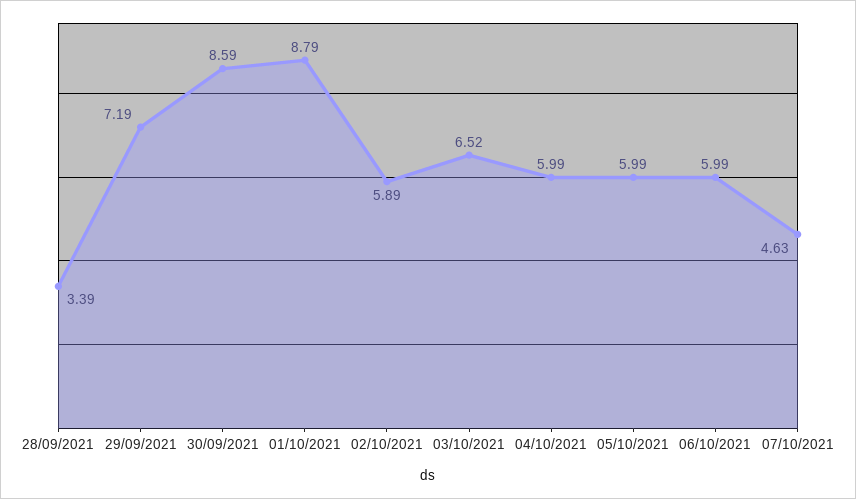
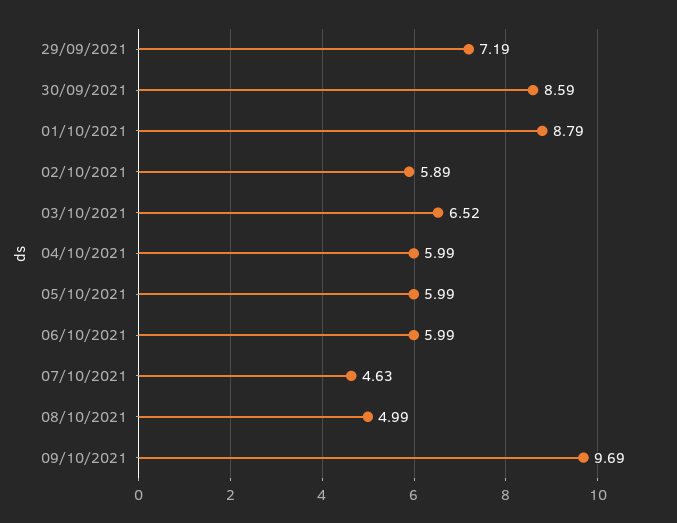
28/09/2021: 3.39 -> none
08/10/2021: none -> 4.99
09/10/2021: none -> 9.69

